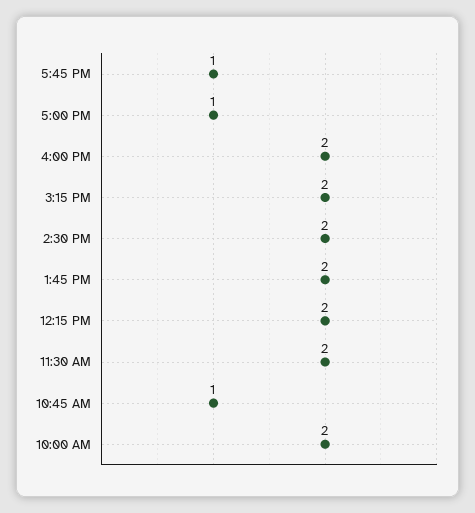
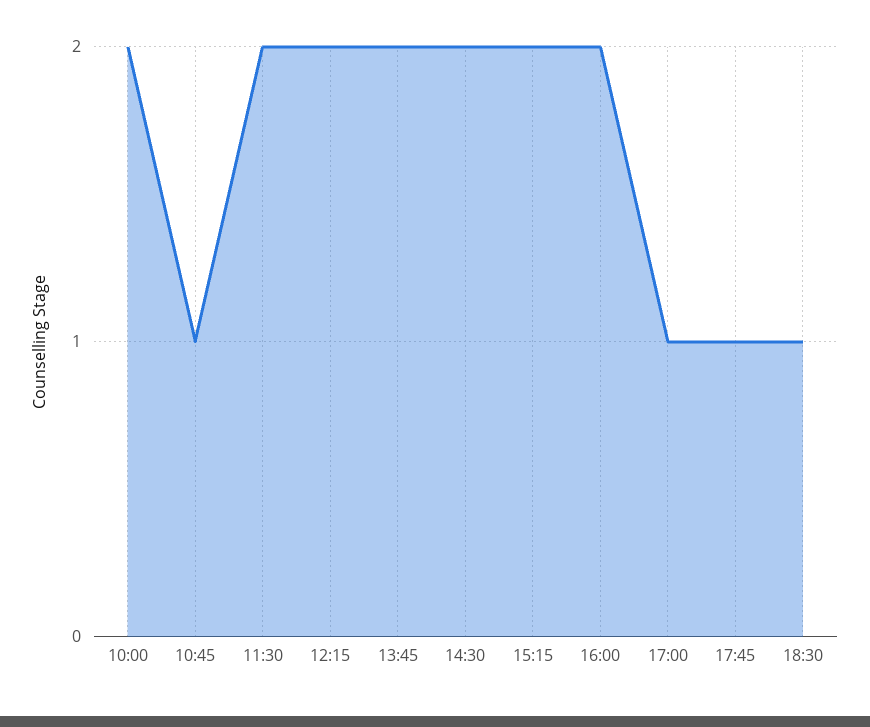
18:30: none -> 1

